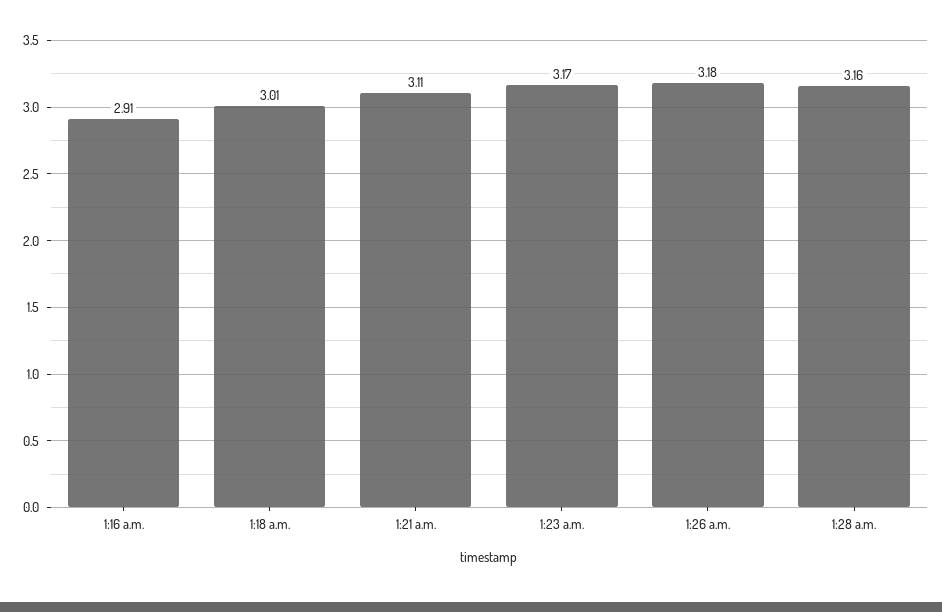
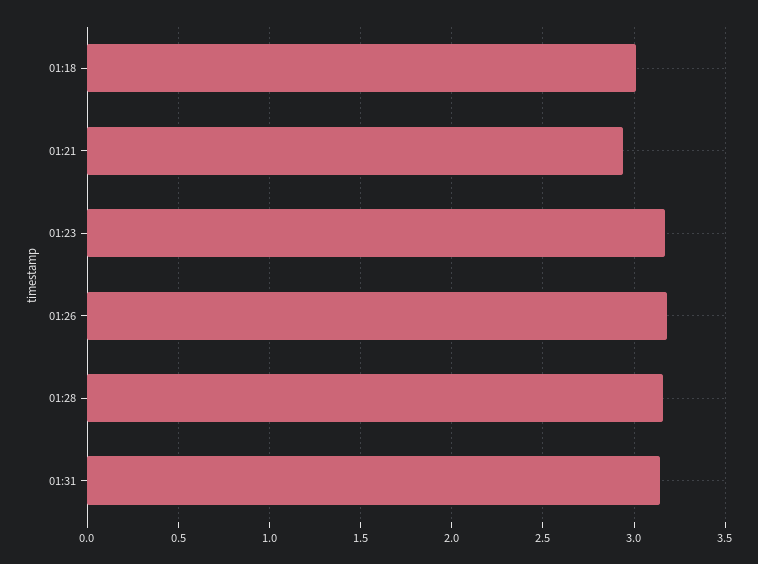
1:16 a.m.: 2.91 -> none
1:21 a.m.: 3.11 -> 2.95
01:31: none -> 3.15

